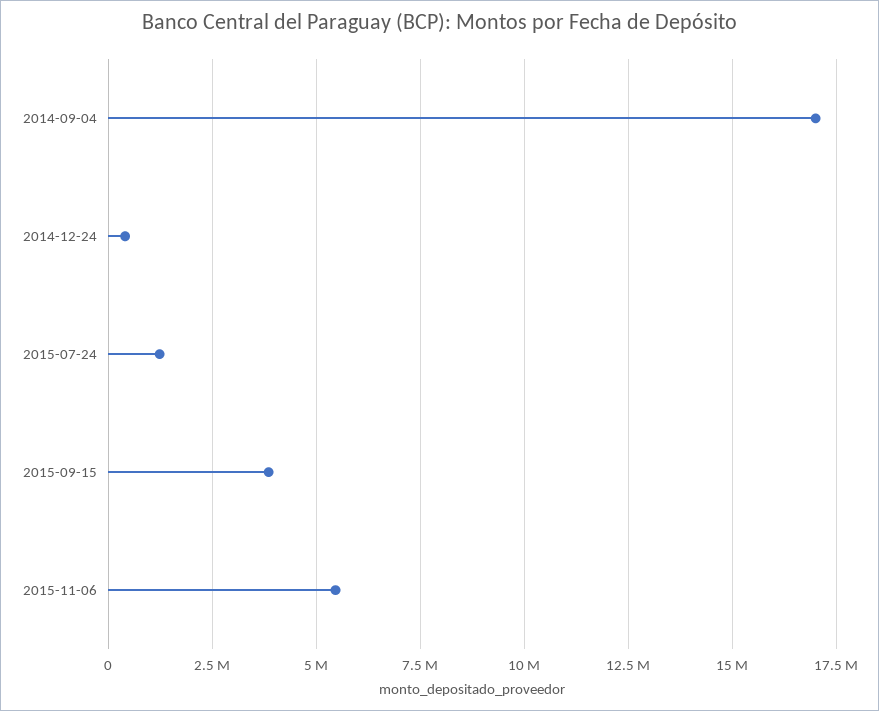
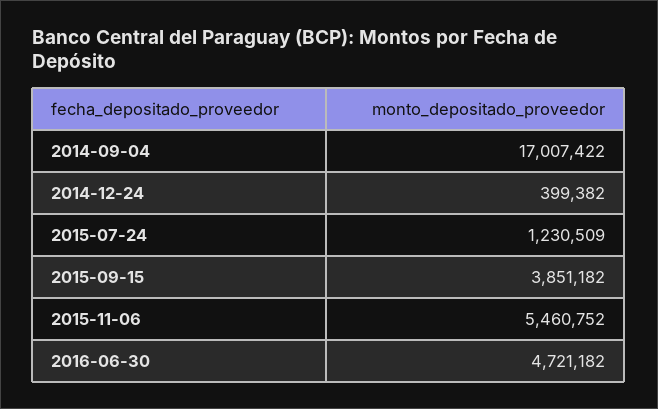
2016-06-30: none -> 4721182

